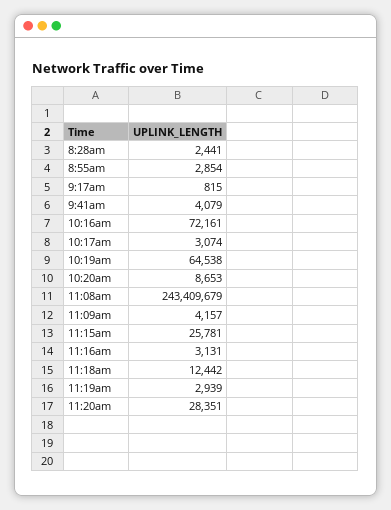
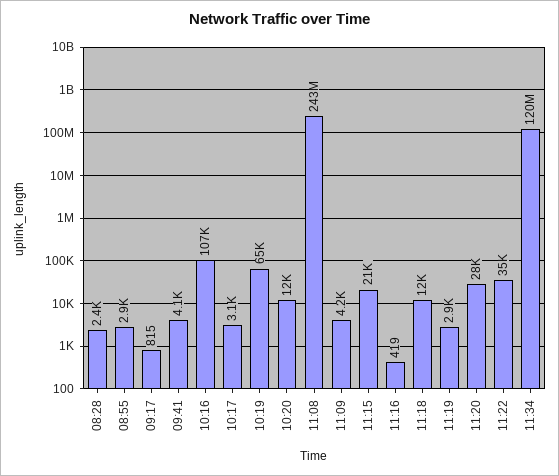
10:16am: 72161 -> 107000
10:20am: 8653 -> 12000
11:15am: 25781 -> 21000
11:16am: 3131 -> 419
11:22: none -> 35000
11:34: none -> 120000000

